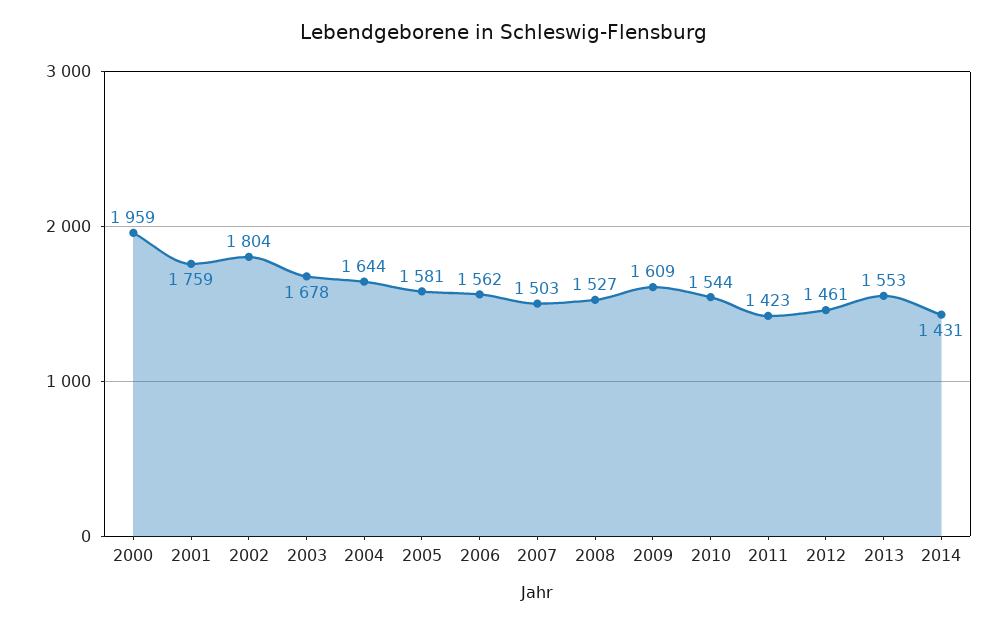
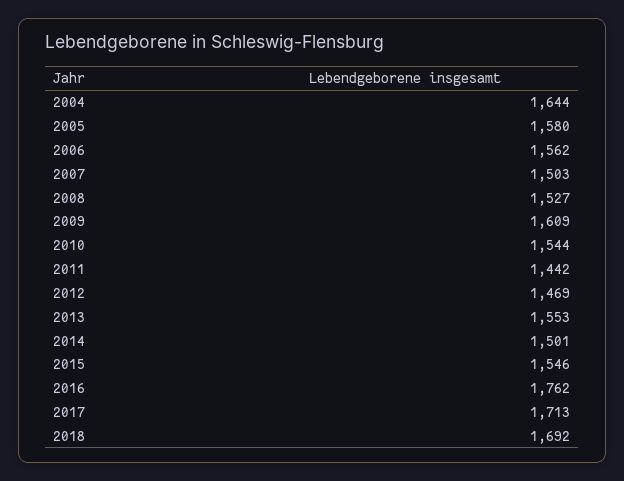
2000: 1959 -> none
2001: 1759 -> none
2002: 1804 -> none
2003: 1678 -> none
2005: 1581 -> 1580
2011: 1423 -> 1442
2012: 1461 -> 1469
2014: 1431 -> 1501
2015: none -> 1546
2016: none -> 1762
2017: none -> 1713
2018: none -> 1692

